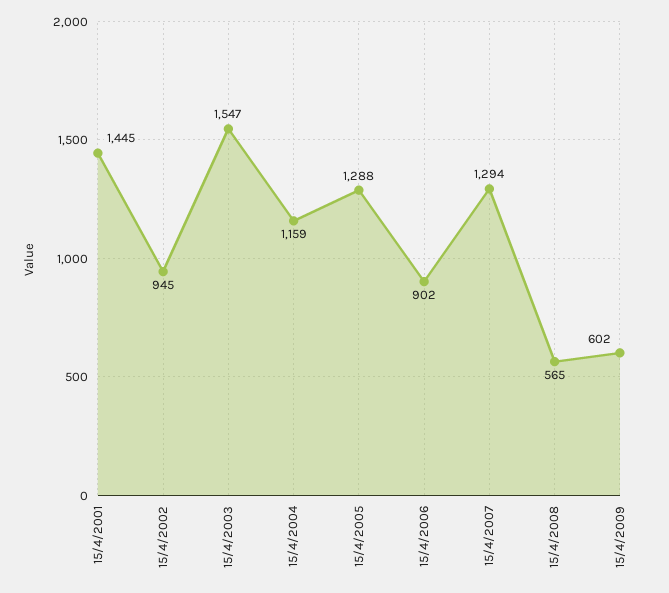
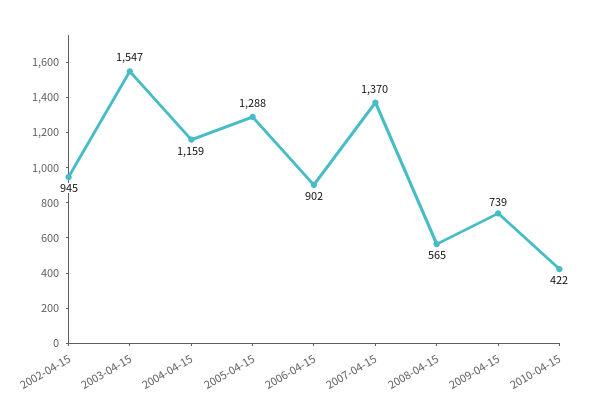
15/4/2001: 1445 -> none
15/4/2007: 1294 -> 1370
15/4/2009: 602 -> 739
2010-04-15: none -> 422

